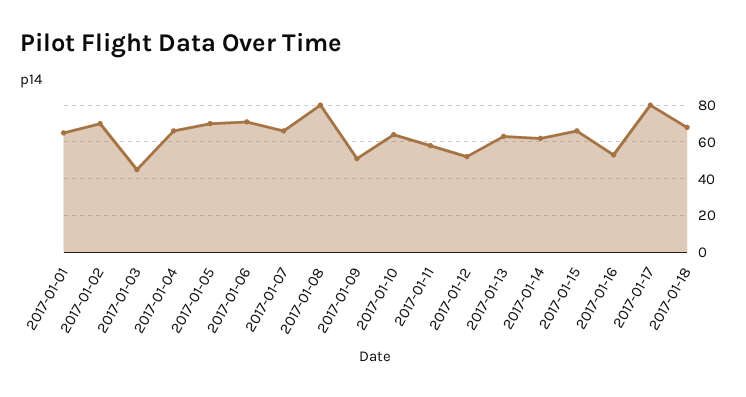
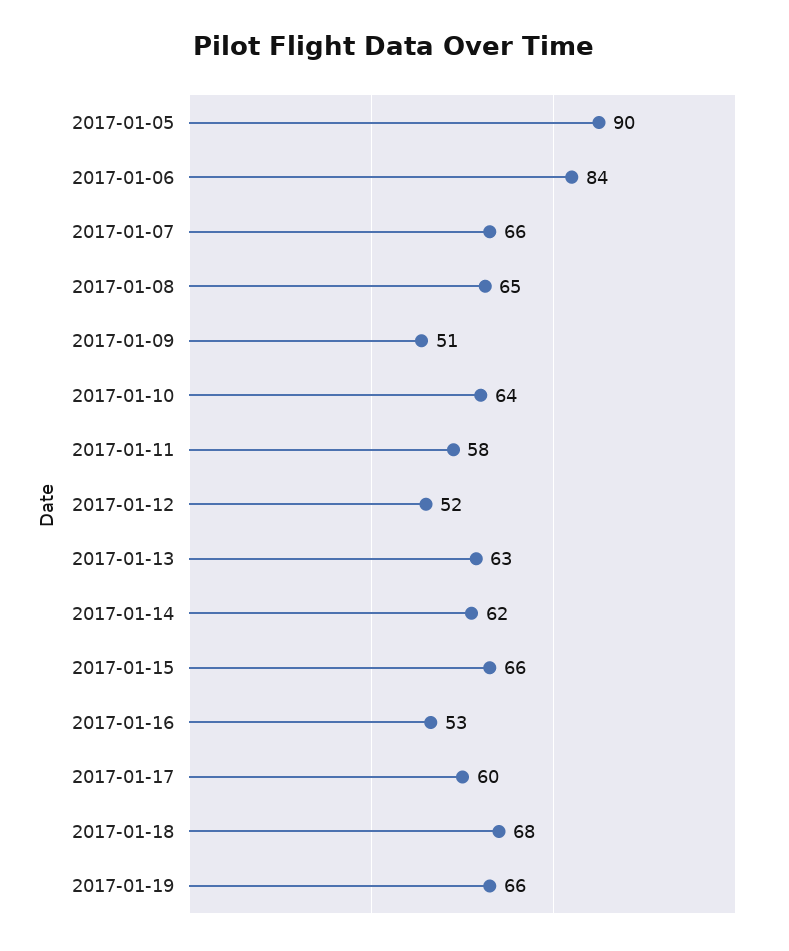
2017-01-01: 65 -> none
2017-01-02: 70 -> none
2017-01-03: 45 -> none
2017-01-04: 65 -> none
2017-01-05: 70 -> 90
2017-01-06: 70 -> 84
2017-01-08: 80 -> 65
2017-01-17: 80 -> 60
2017-01-19: none -> 66

